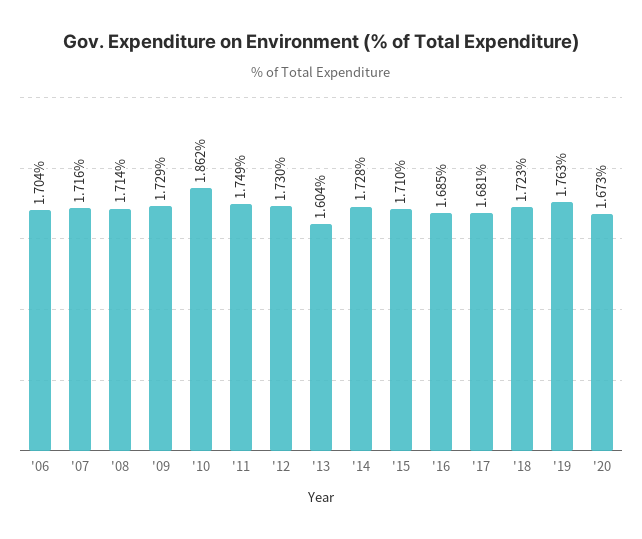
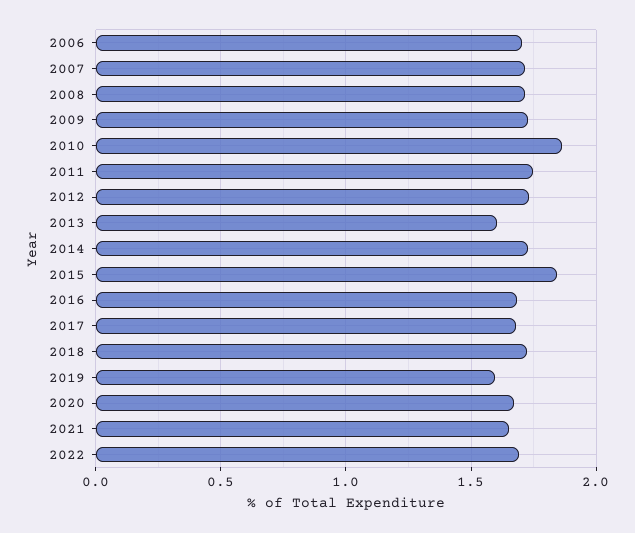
'15: 1.71 -> 1.85
'19: 1.763 -> 1.6
2021: none -> 1.65
2022: none -> 1.7

